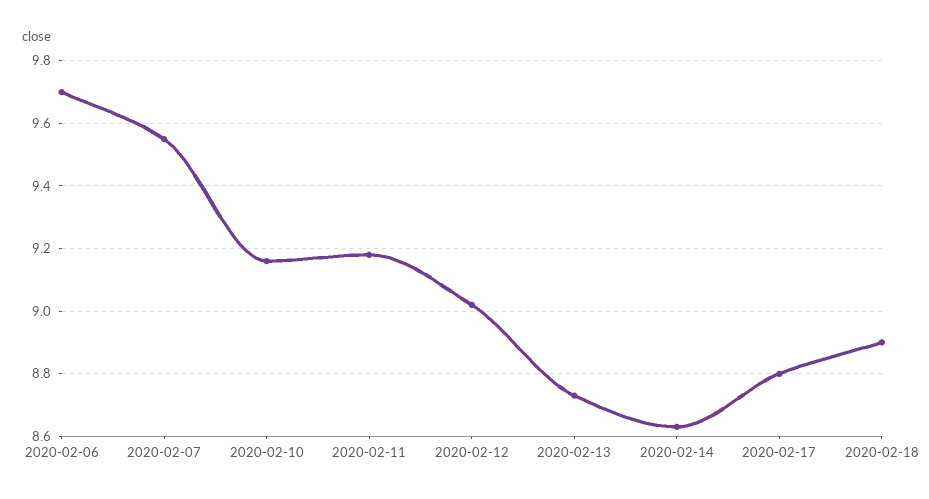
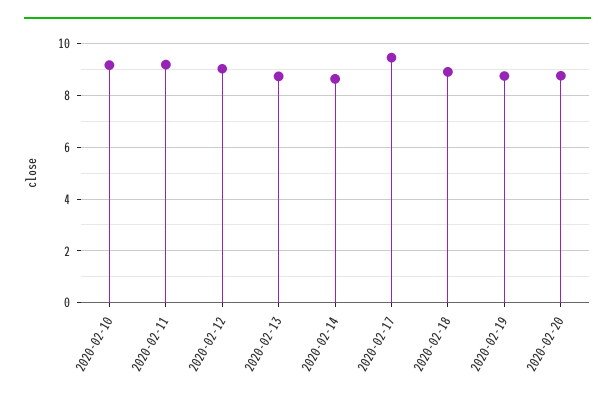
2020-02-06: 9.7 -> none
2020-02-07: 9.55 -> none
2020-02-17: 8.8 -> 9.5
2020-02-19: none -> 8.75
2020-02-20: none -> 8.75

